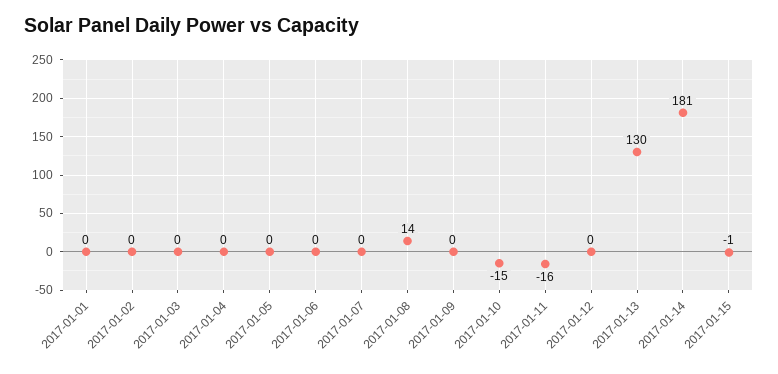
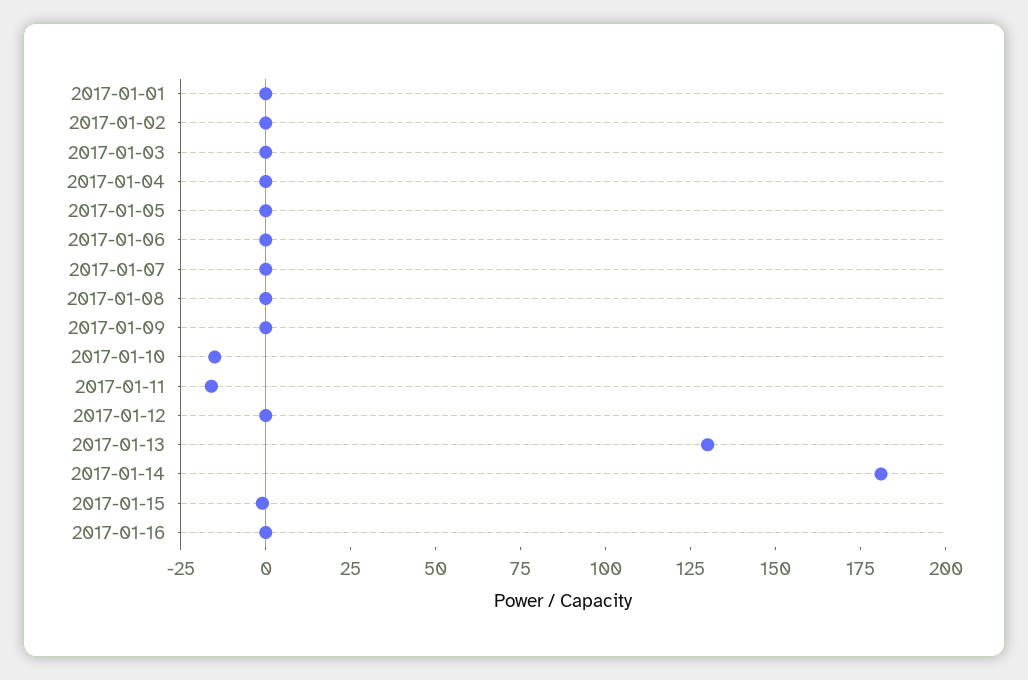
2017-01-08: 14 -> 0
2017-01-16: none -> 0

